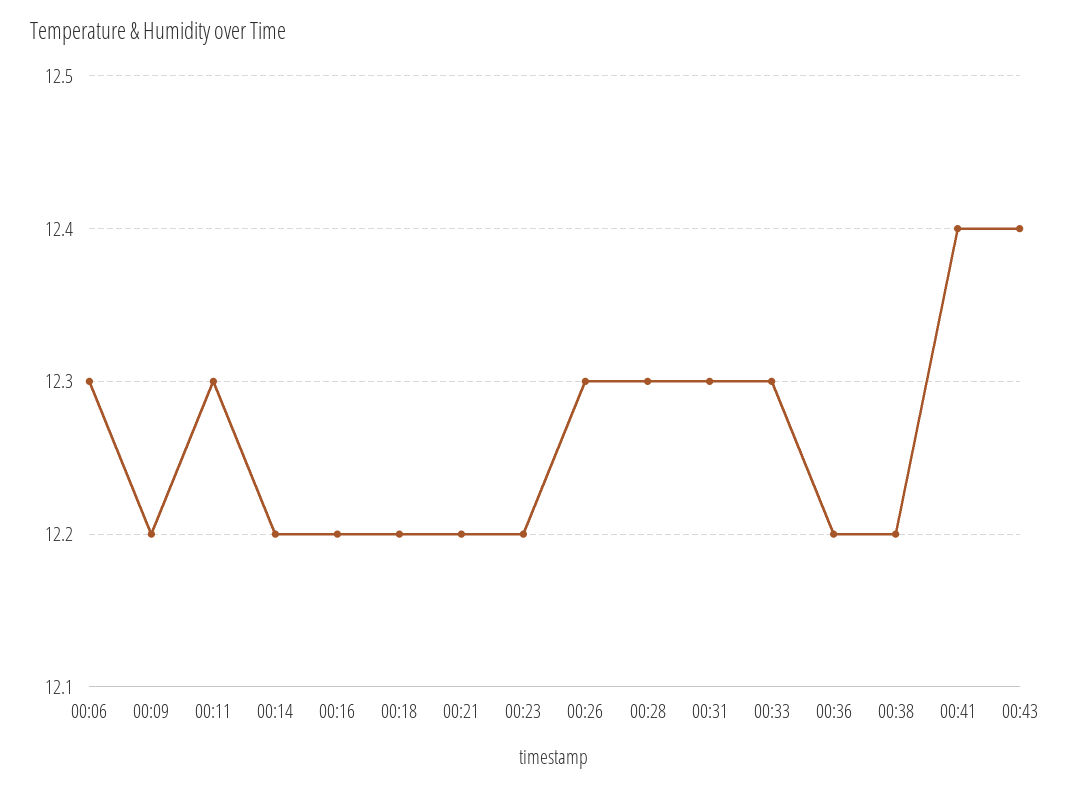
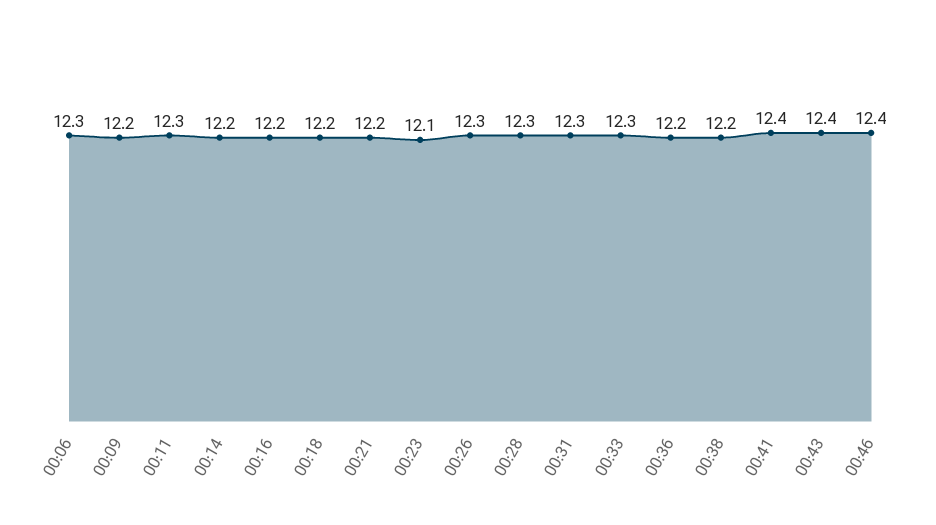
00:23: 12.2 -> 12.1
00:46: none -> 12.4

